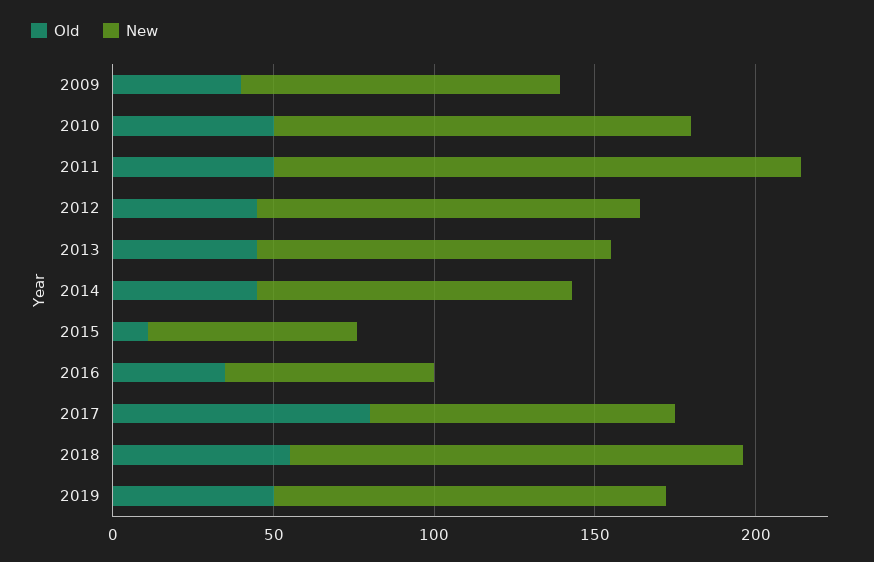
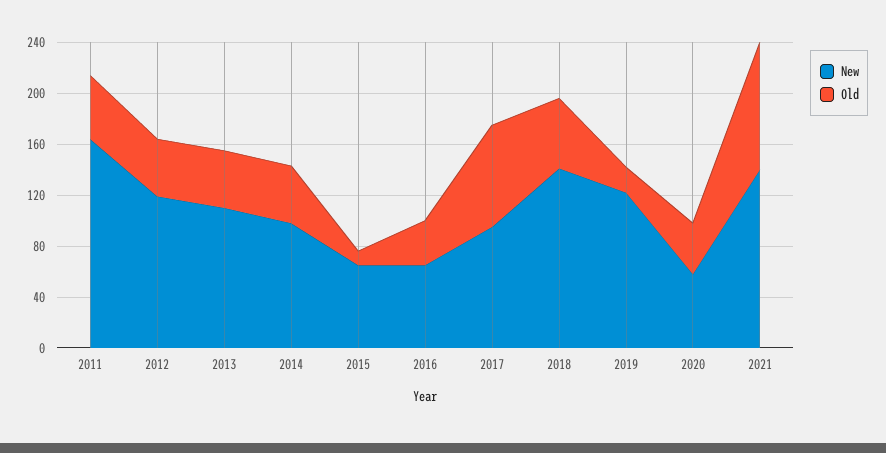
Old, 2009: 40 -> none
New, 2009: 100 -> none
Old, 2010: 50 -> none
New, 2010: 130 -> none
Old, 2019: 50 -> 20
New, 2020: none -> 60
Old, 2020: none -> 40
New, 2021: none -> 140
Old, 2021: none -> 100

